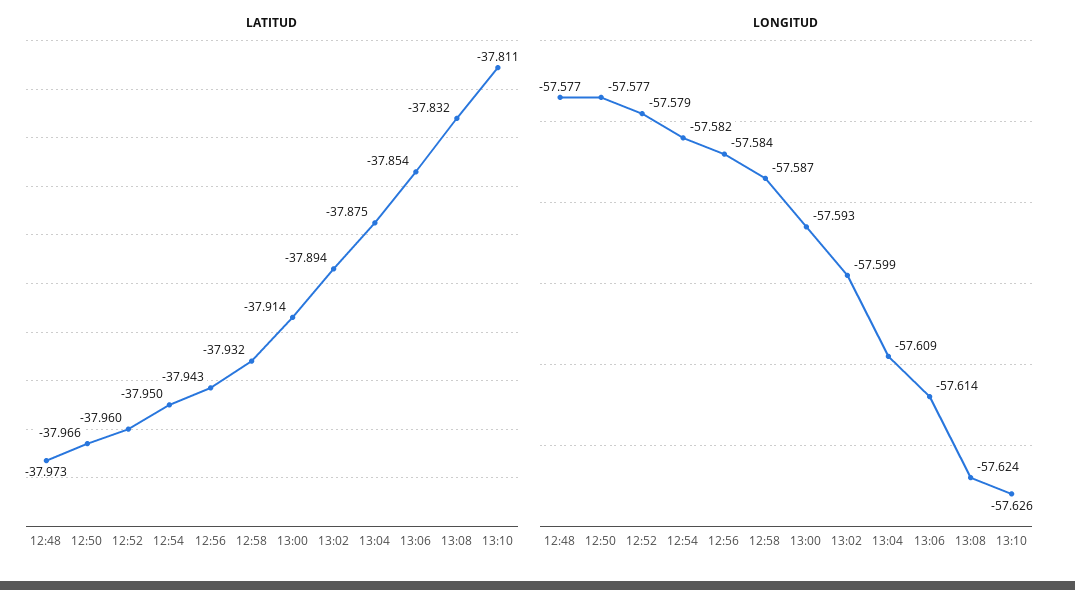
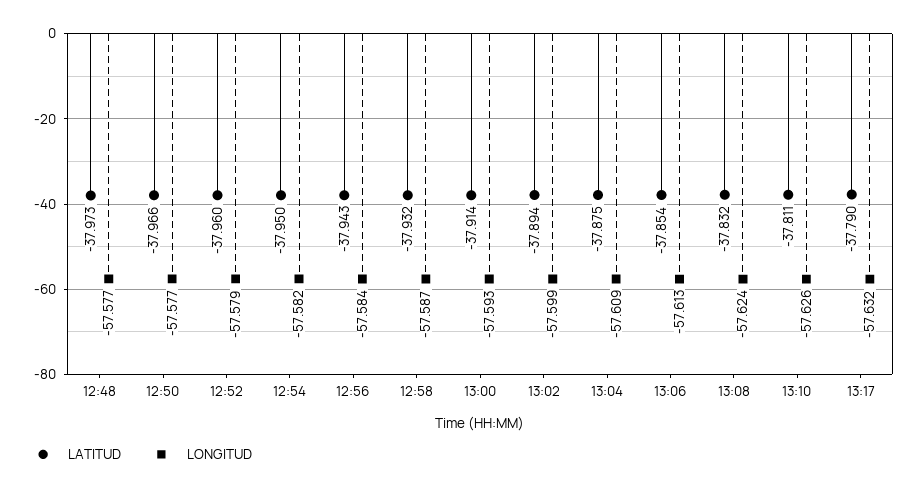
LONGITUD, 13:06: -57.614 -> -57.613
LATITUD, 13:17: none -> -37.79
LONGITUD, 13:17: none -> -57.632

